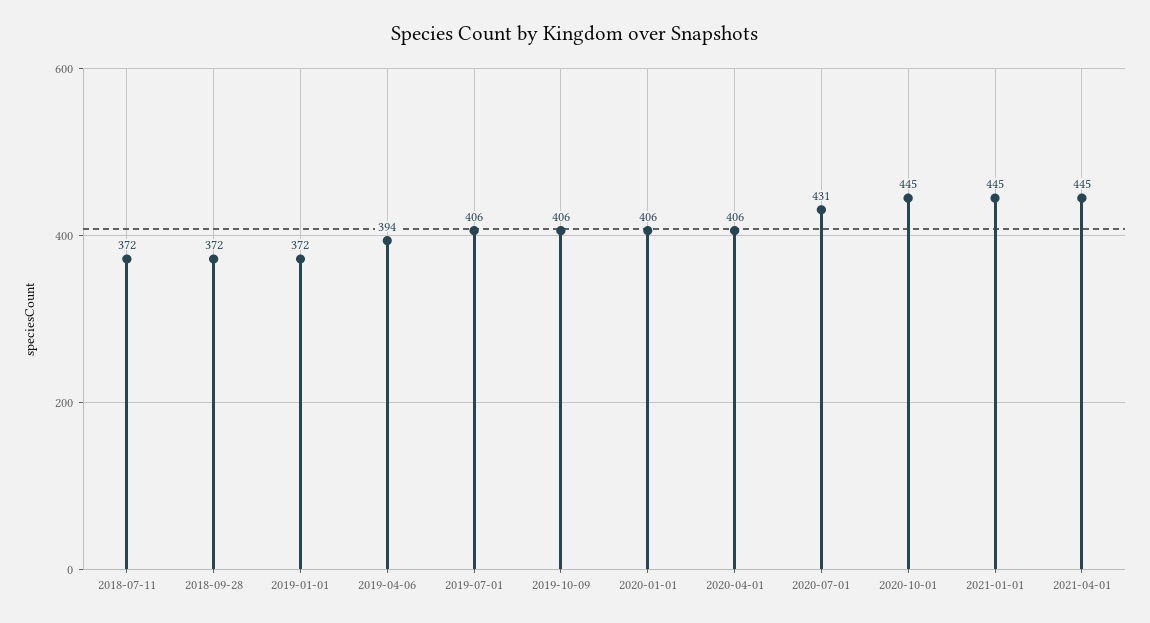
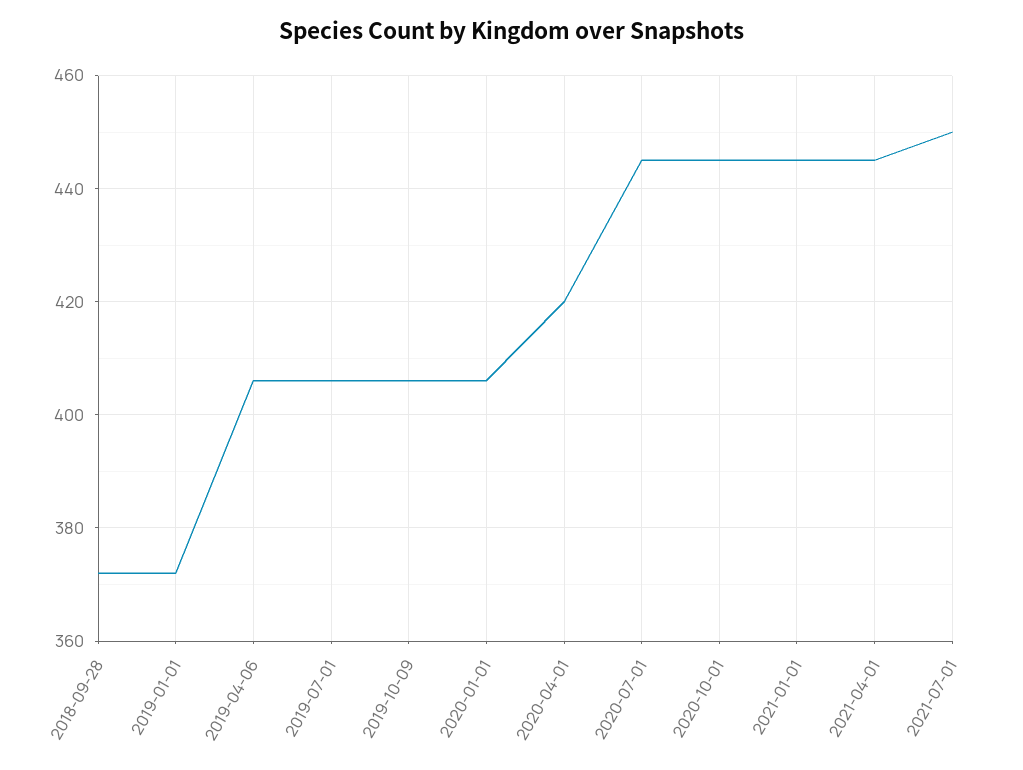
2018-07-11: 372 -> none
2019-04-06: 394 -> 405
2020-04-01: 406 -> 420
2020-07-01: 431 -> 445
2021-07-01: none -> 450

